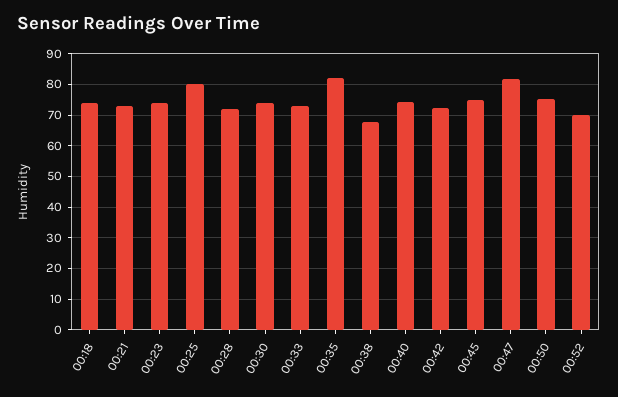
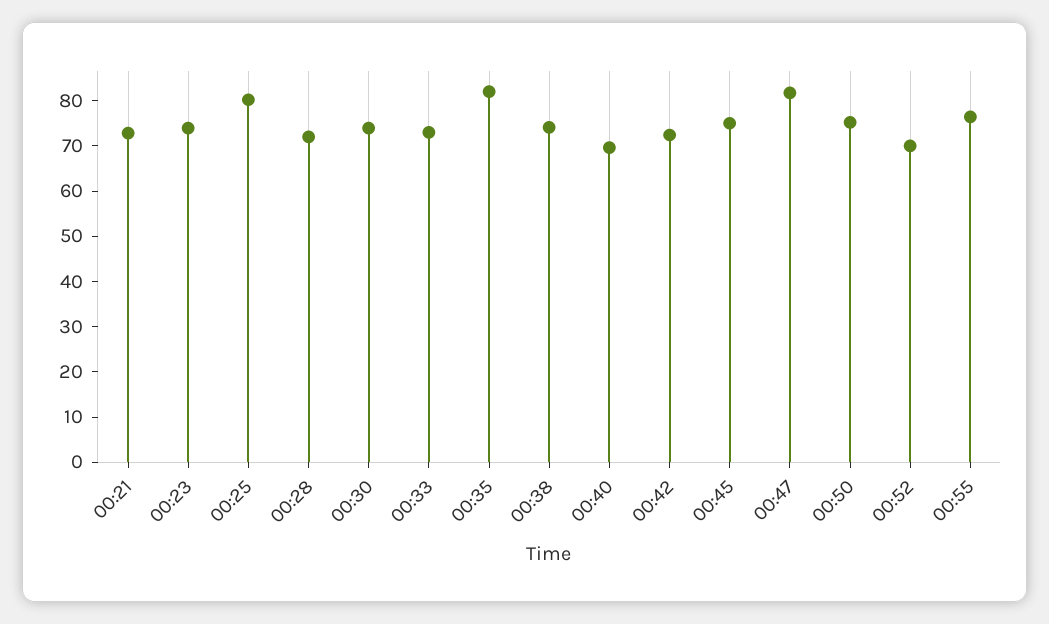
00:18: 74 -> none
00:38: 68 -> 74
00:40: 74 -> 70
00:55: none -> 76

